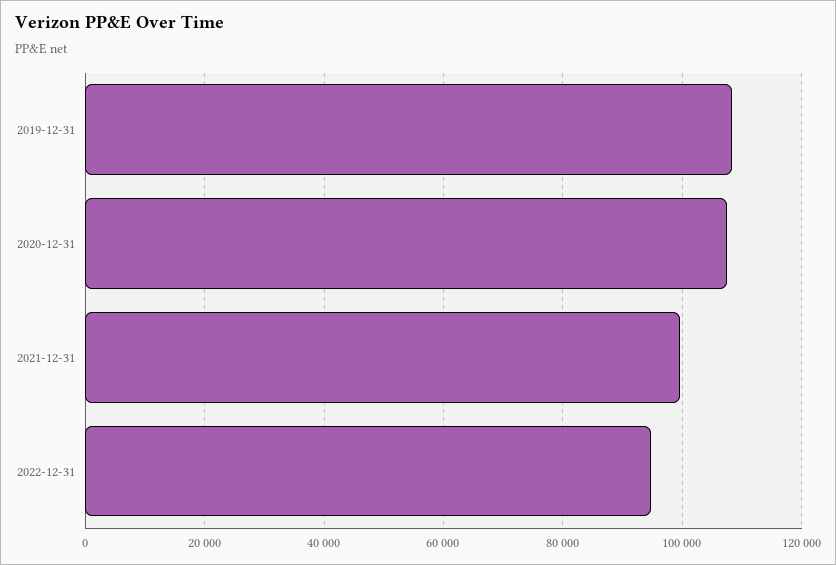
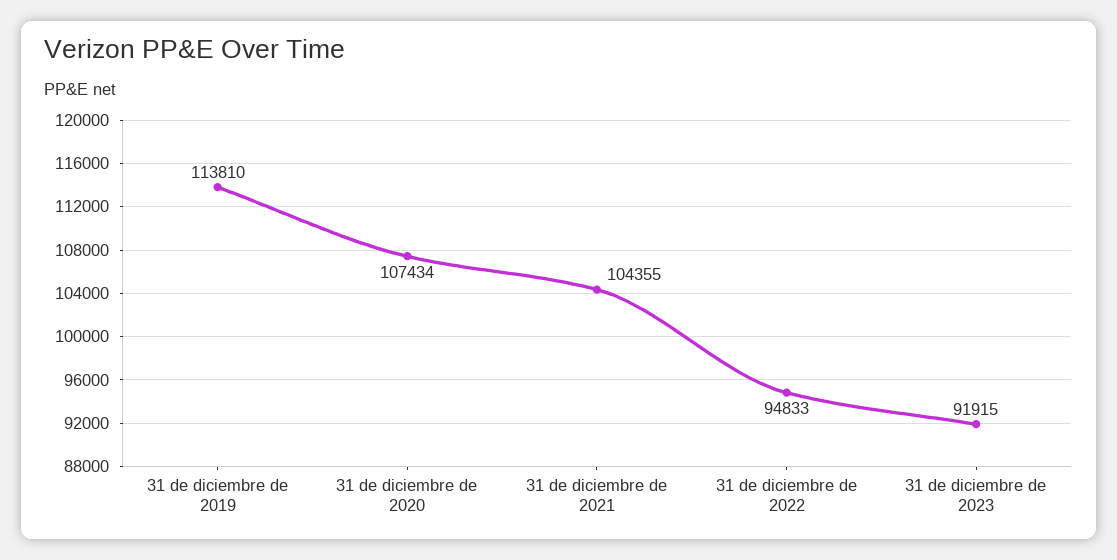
2019-12-31: 108000 -> 113810
2021-12-31: 100000 -> 104355
31 de diciembre de 2023: none -> 91915

